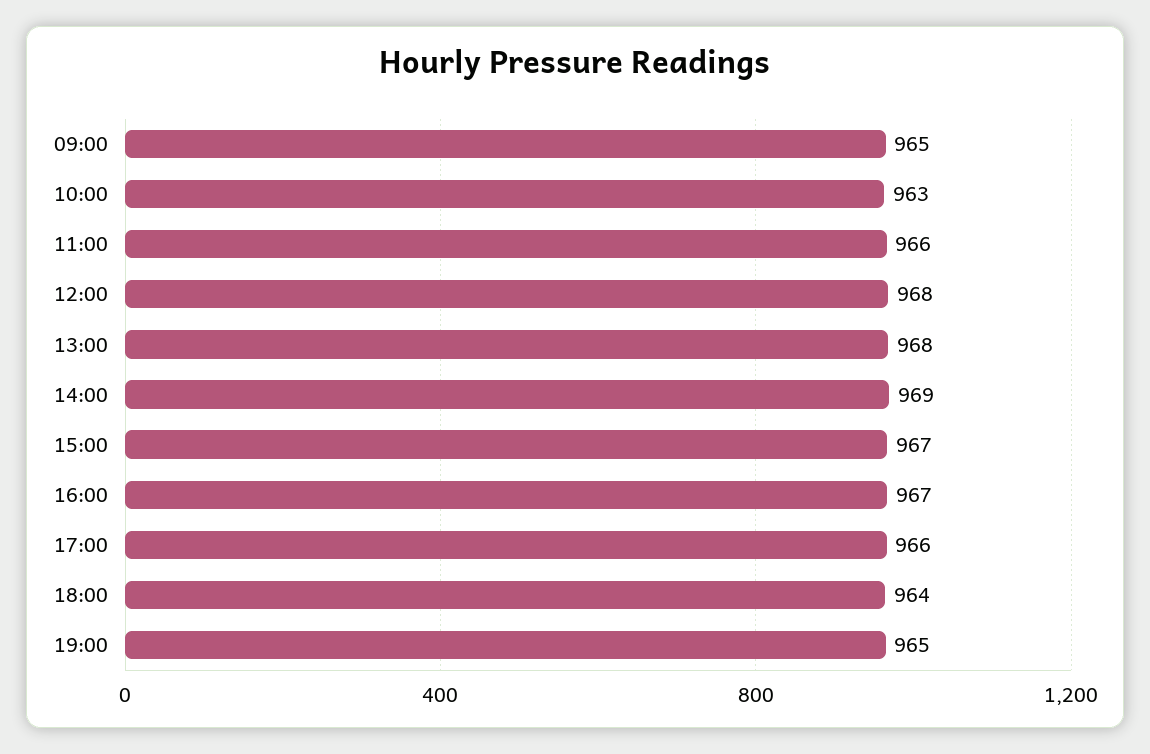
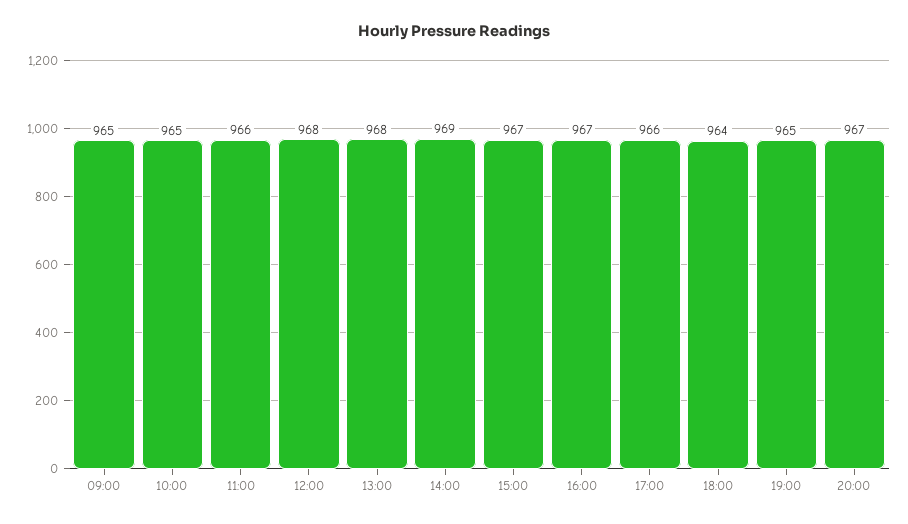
10:00: 963 -> 965
20:00: none -> 967

